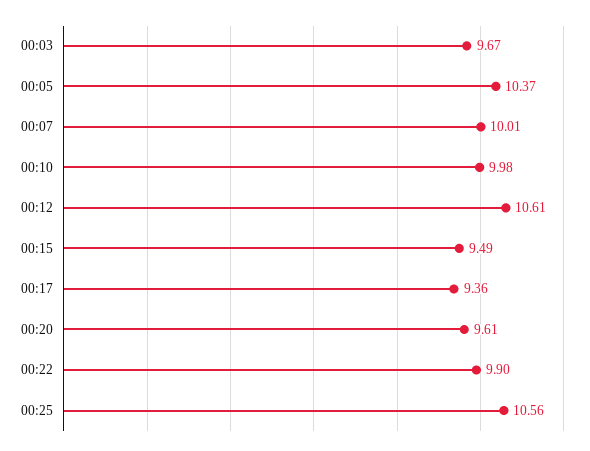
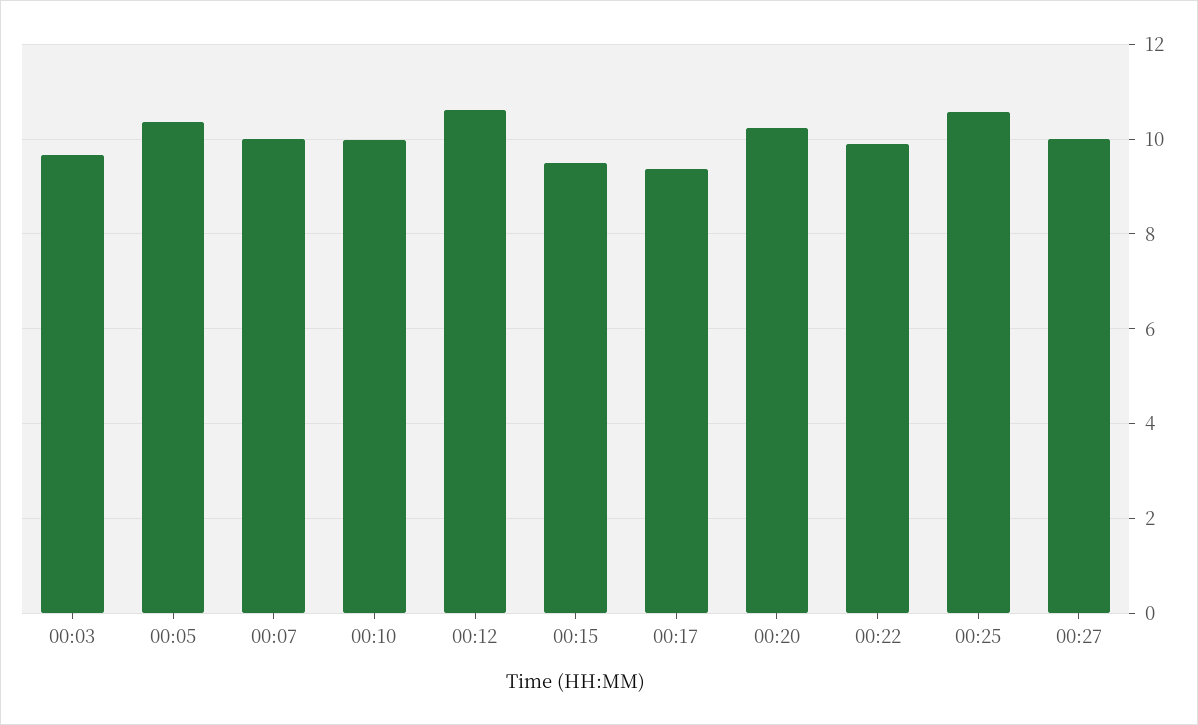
00:20: 9.61 -> 10.2
00:27: none -> 10

